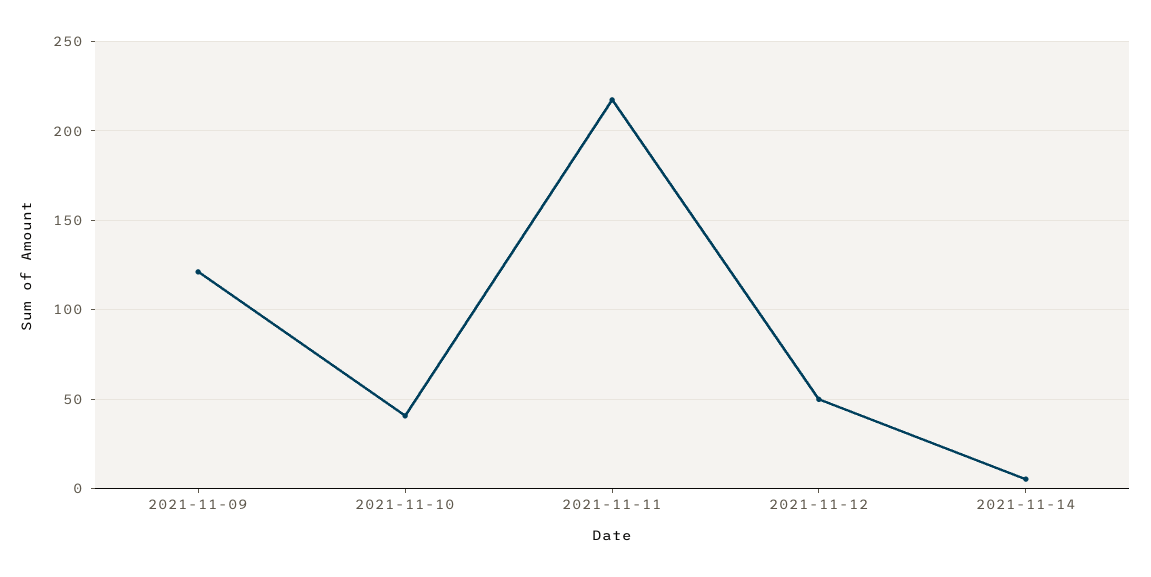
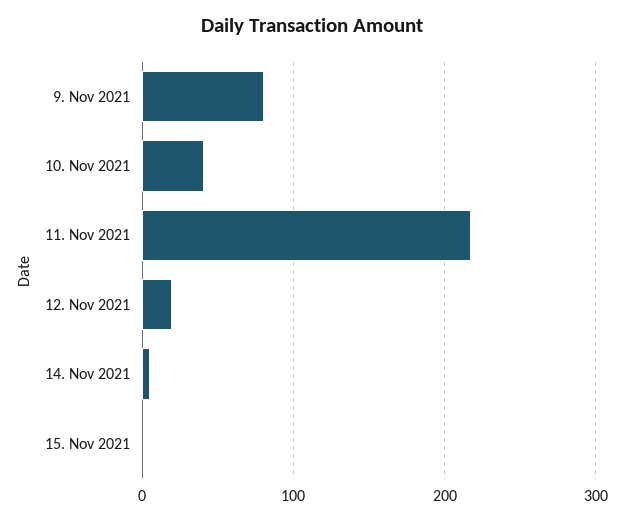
2021-11-09: 120 -> 80
2021-11-12: 50 -> 20
15. Nov 2021: none -> 0

